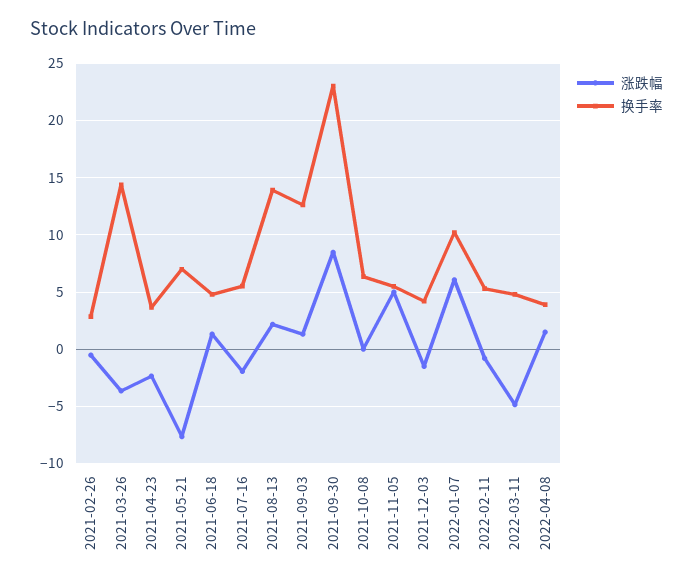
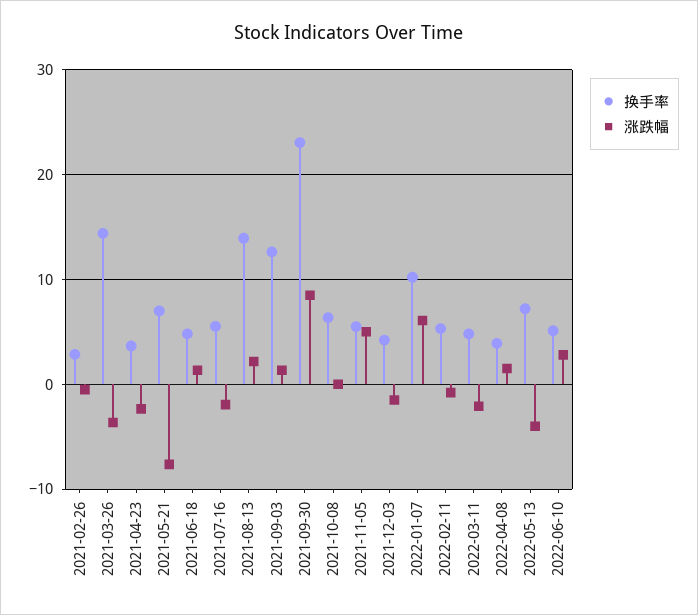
涨跌幅, 2022-03-11: -5 -> -2
换手率, 2022-05-13: none -> 7
涨跌幅, 2022-05-13: none -> -4
换手率, 2022-06-10: none -> 5
涨跌幅, 2022-06-10: none -> 3

